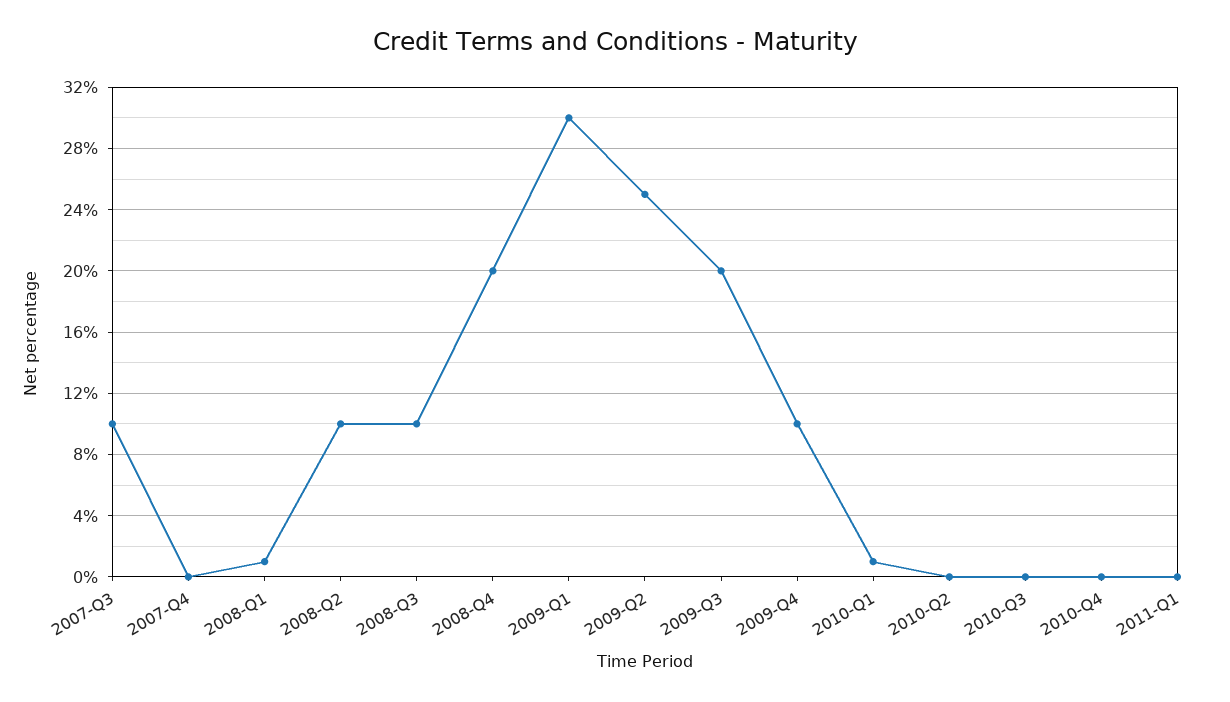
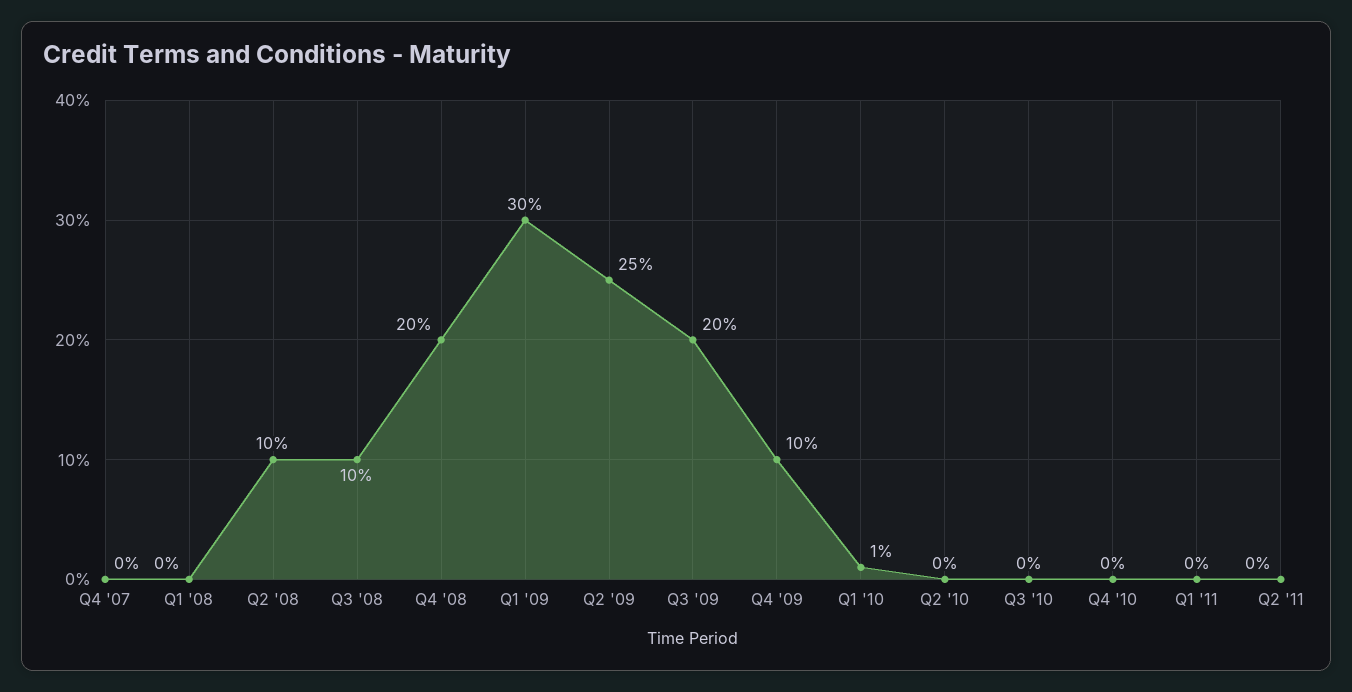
2007-Q3: 10 -> none
2008-Q1: 1 -> 0
Q2 '11: none -> 0

